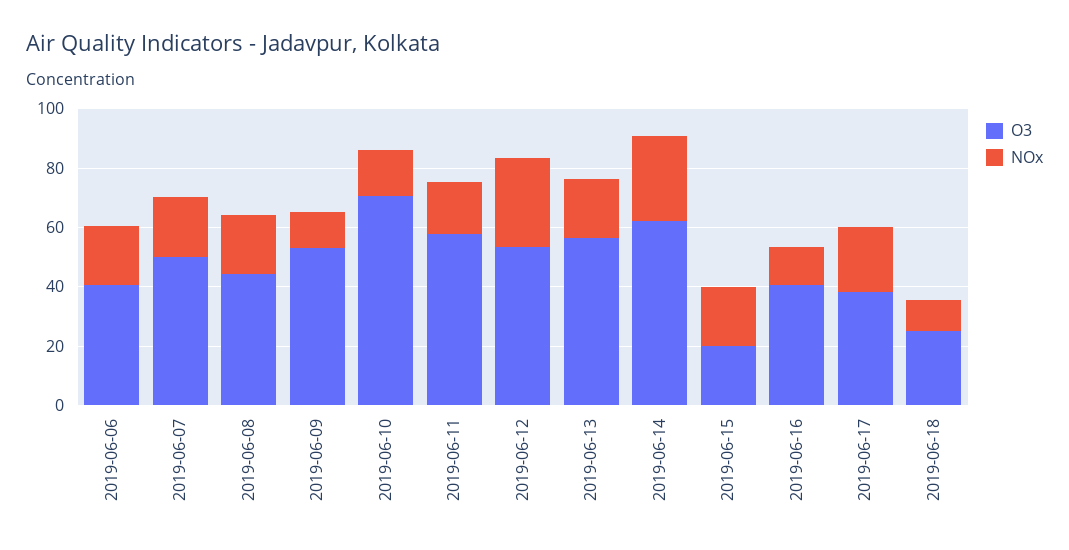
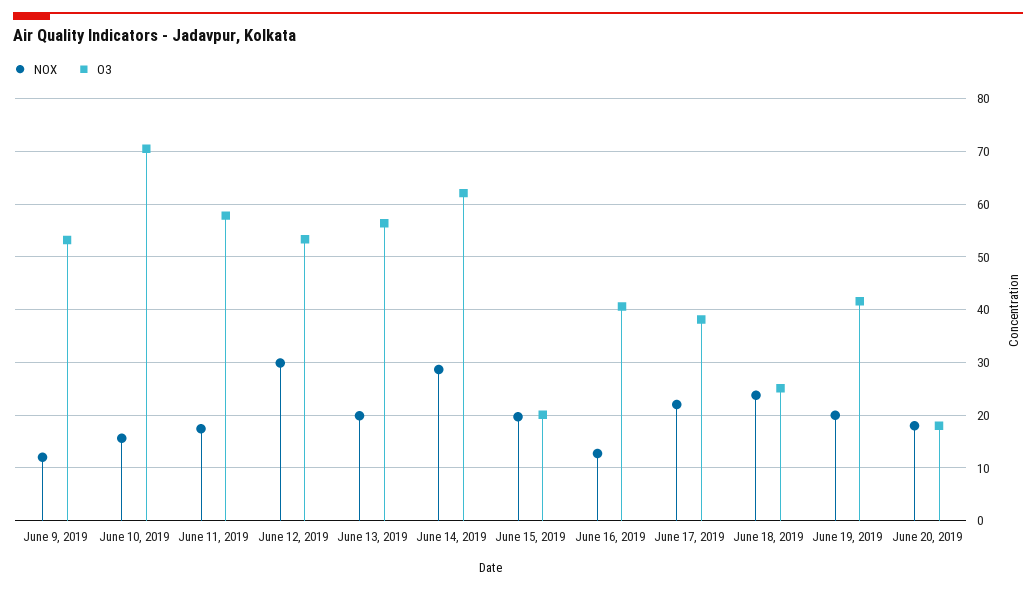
O3, 2019-06-06: 40 -> none
NOx, 2019-06-06: 20 -> none
O3, 2019-06-07: 50 -> none
NOx, 2019-06-07: 20 -> none
O3, 2019-06-08: 45 -> none
NOx, 2019-06-08: 20 -> none
NOx, 2019-06-18: 10 -> 24
NOx, June 19, 2019: none -> 20
O3, June 19, 2019: none -> 42
NOx, June 20, 2019: none -> 18
O3, June 20, 2019: none -> 18

